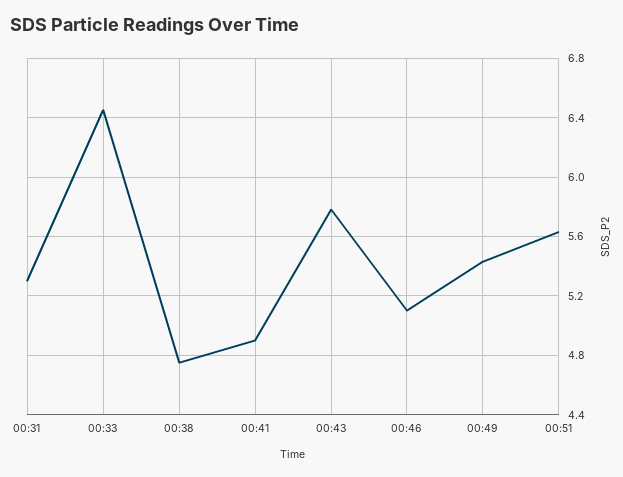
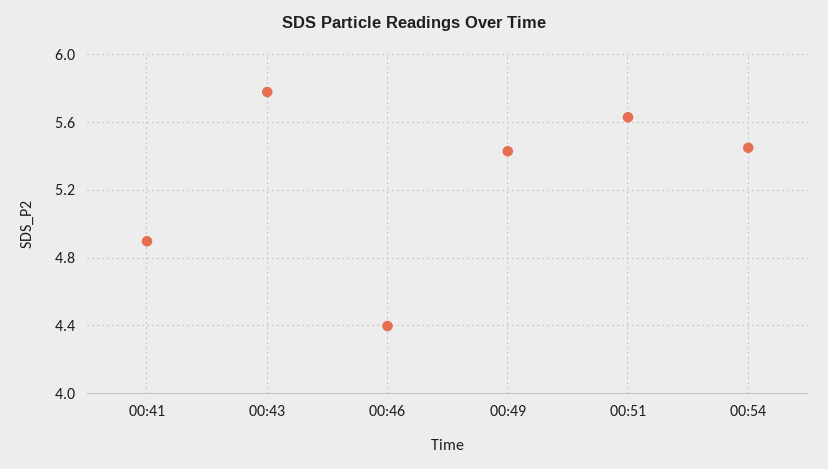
00:31: 5.3 -> none
00:33: 6.45 -> none
00:38: 4.75 -> none
00:46: 5.1 -> 4.4
00:54: none -> 5.45

